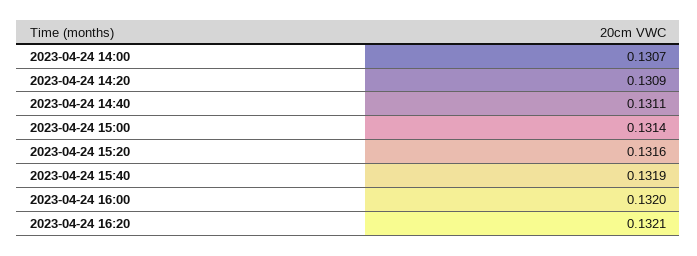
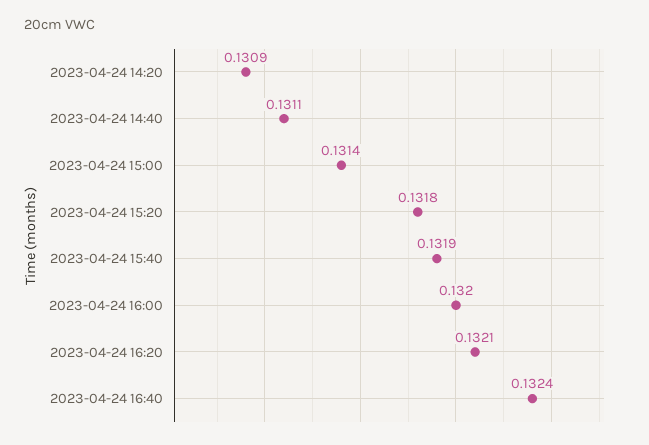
2023-04-24 14:00: 0.1307 -> none
2023-04-24 15:20: 0.1316 -> 0.1318
2023-04-24 16:40: none -> 0.1324

